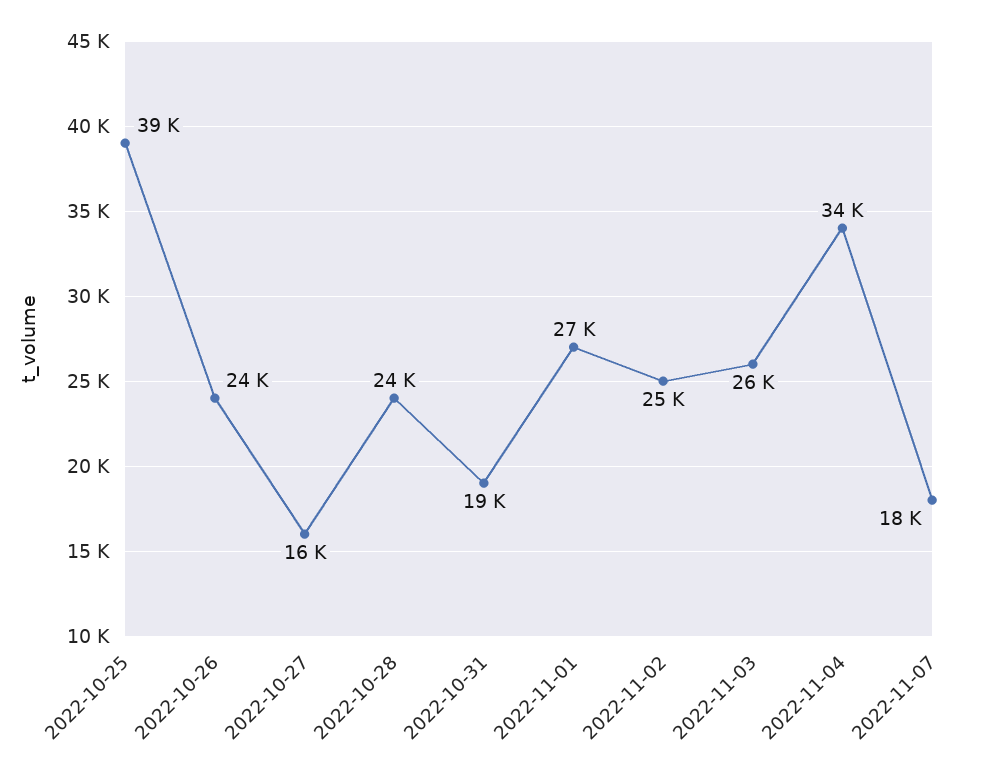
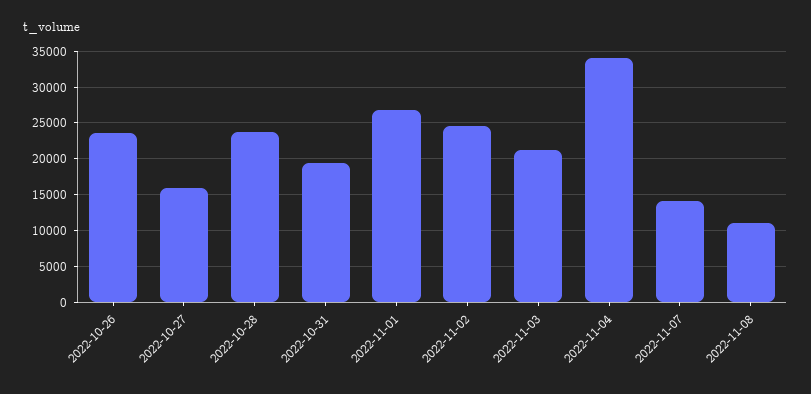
2022-10-25: 39000 -> none
2022-11-03: 26000 -> 21000
2022-11-07: 18000 -> 14000
2022-11-08: none -> 11000

